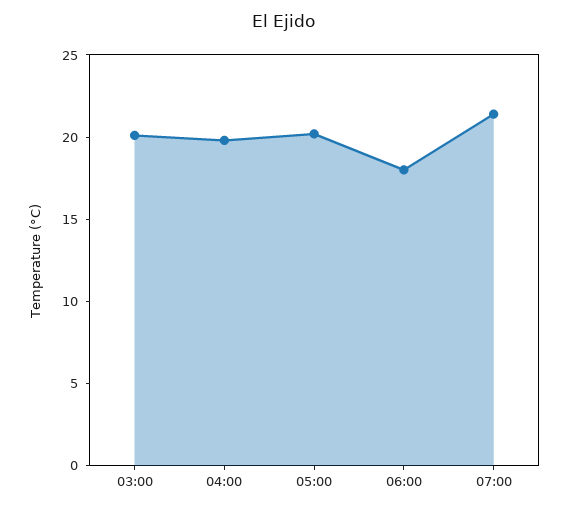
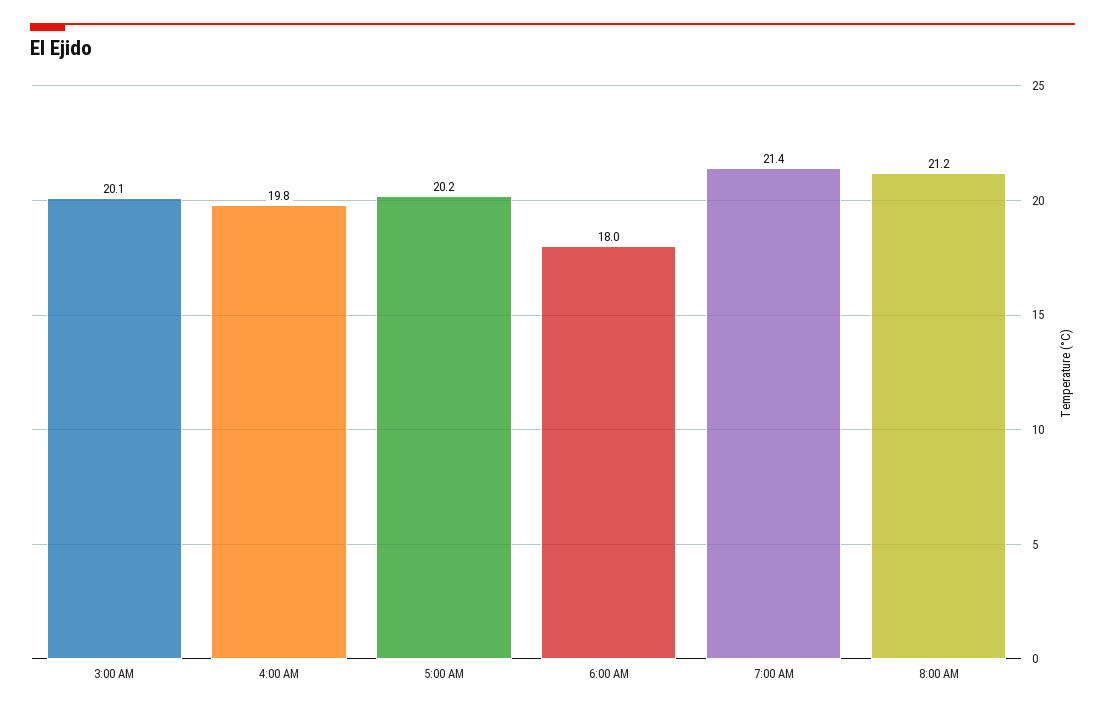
8:00 AM: none -> 21.2

